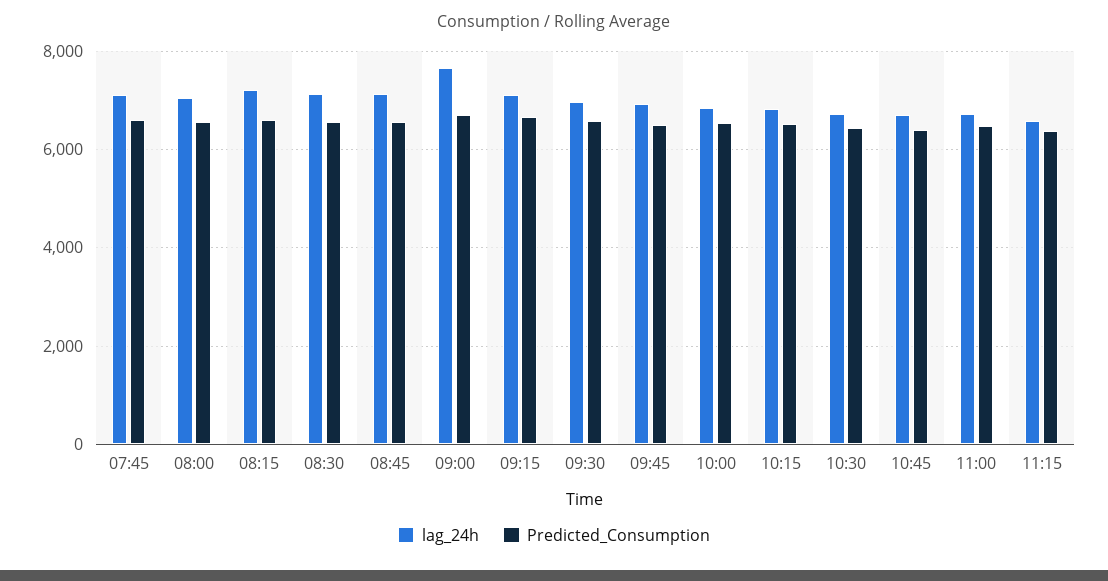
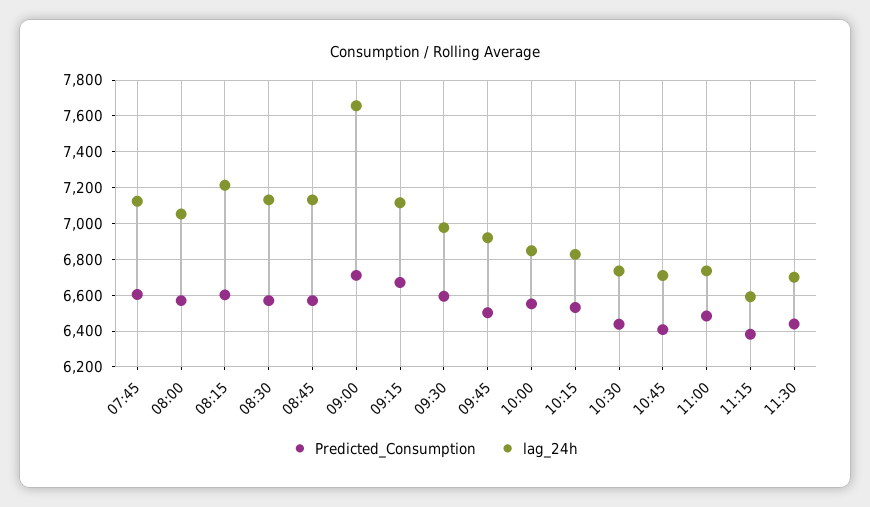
Predicted_Consumption, 11:30: none -> 6450
lag_24h, 11:30: none -> 6700

